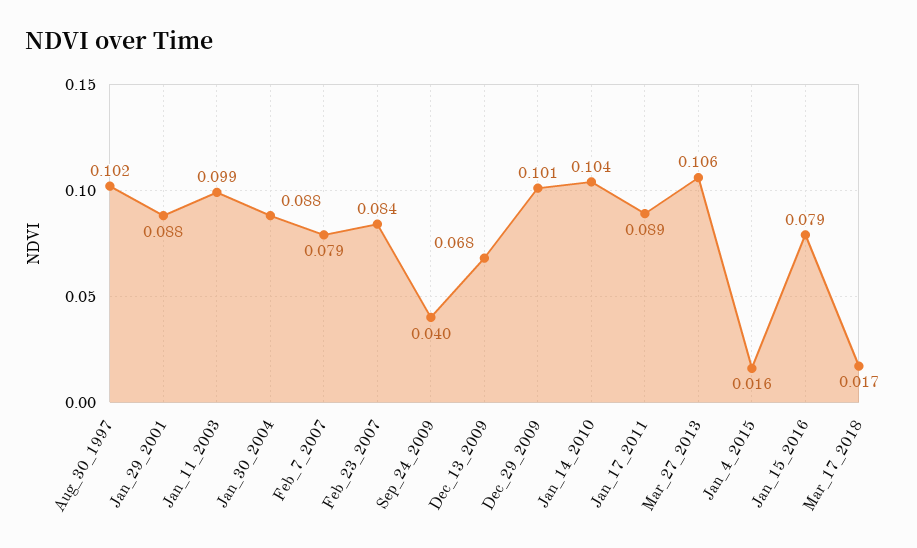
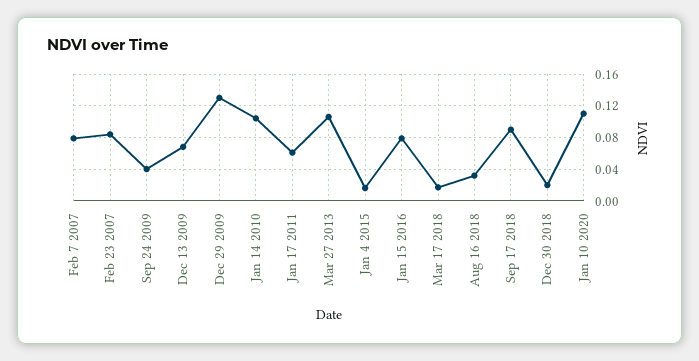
Aug_30_1997: 0.102 -> none
Jan_29_2001: 0.088 -> none
Jan_11_2003: 0.099 -> none
Jan_30_2004: 0.088 -> none
Dec_29_2009: 0.101 -> 0.13
Jan_17_2011: 0.089 -> 0.06
Aug 16 2018: none -> 0.03
Sep 17 2018: none -> 0.09
Dec 30 2018: none -> 0.02
Jan 10 2020: none -> 0.11

